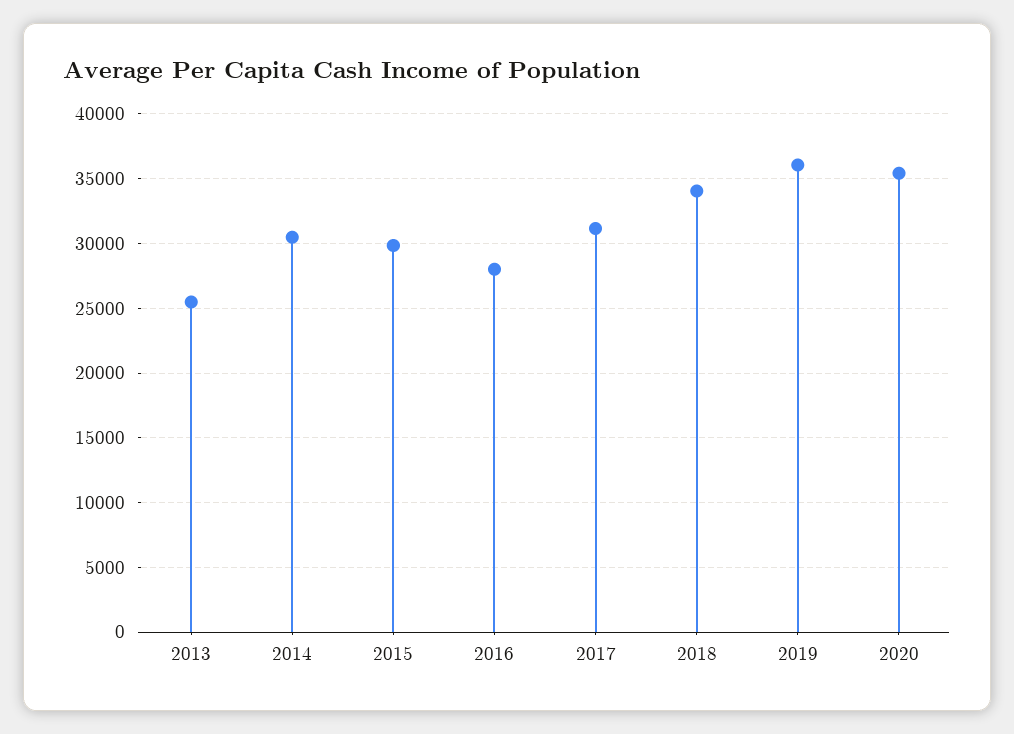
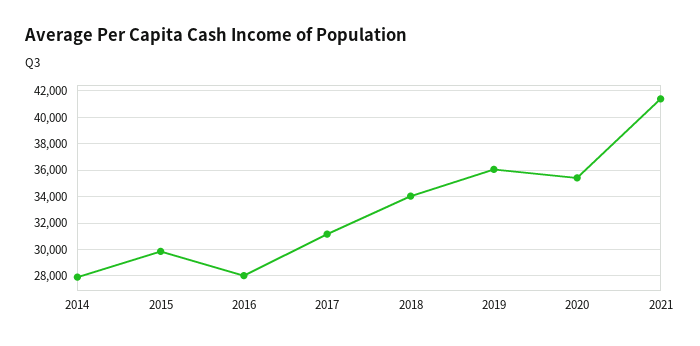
2013: 25500 -> none
2014: 30500 -> 28000
2021: none -> 41500

